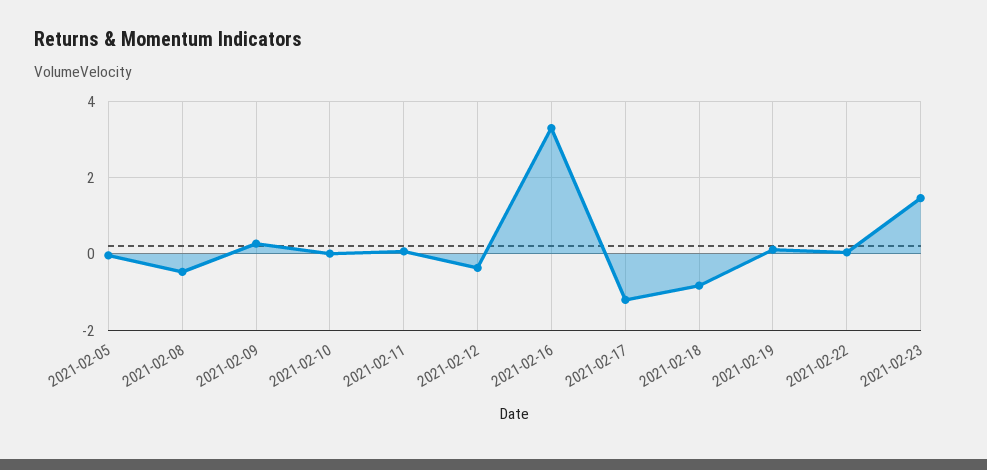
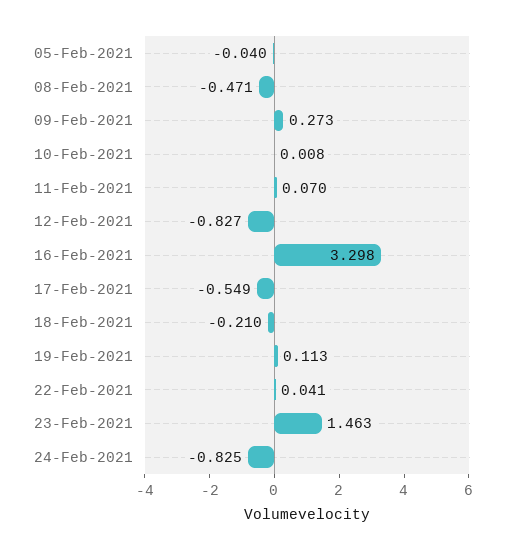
2021-02-12: -0.4 -> -0.827
2021-02-17: -1.2 -> -0.549
2021-02-18: -0.8 -> -0.21
24-Feb-2021: none -> -0.825

